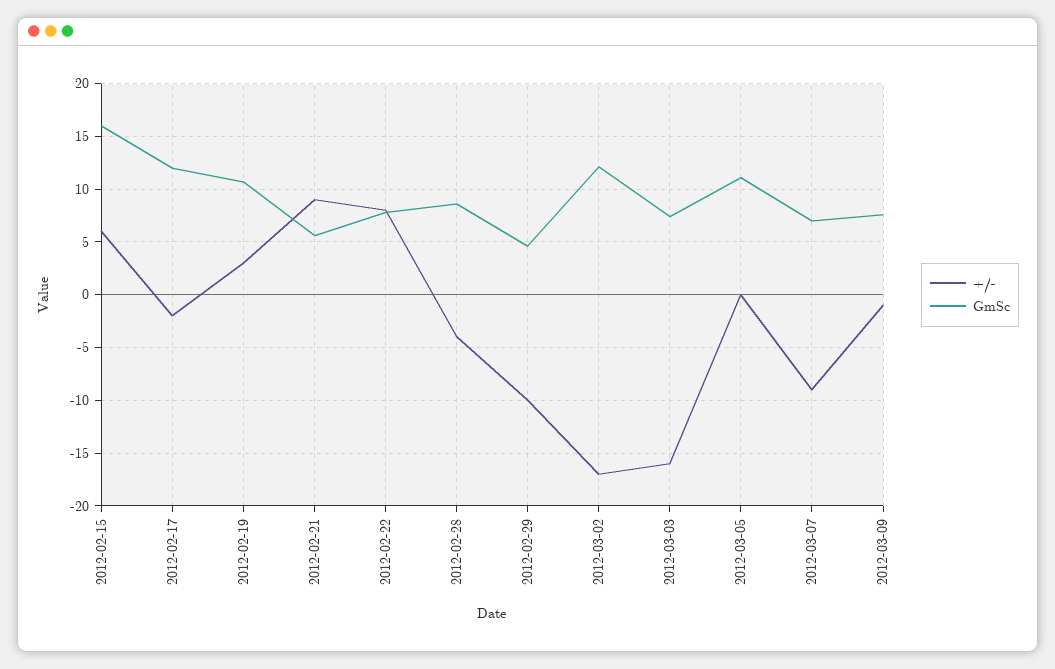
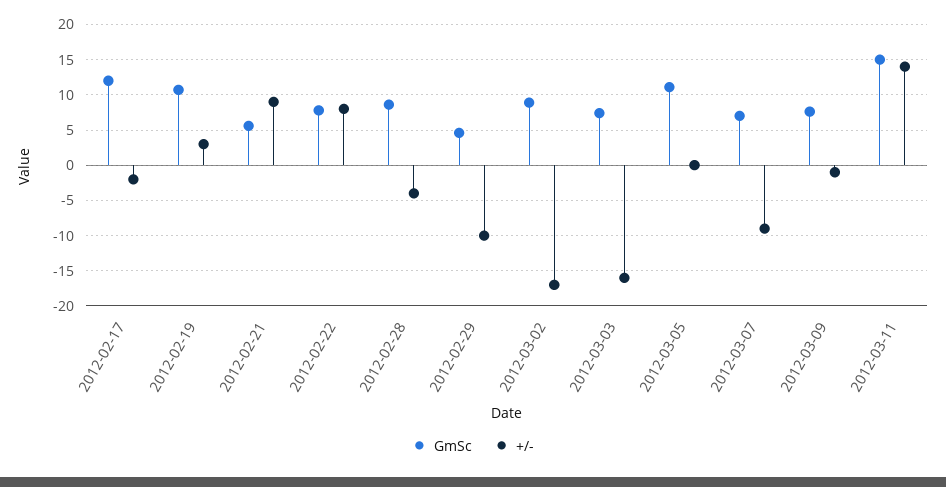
+/-, 2012-02-15: 6 -> none
GmSc, 2012-02-15: 16 -> none
GmSc, 2012-03-02: 12 -> 9
GmSc, 2012-03-11: none -> 15
+/-, 2012-03-11: none -> 14

